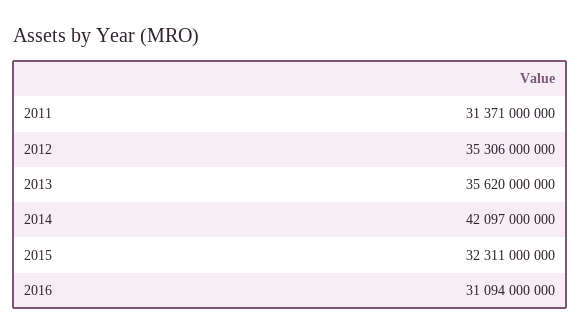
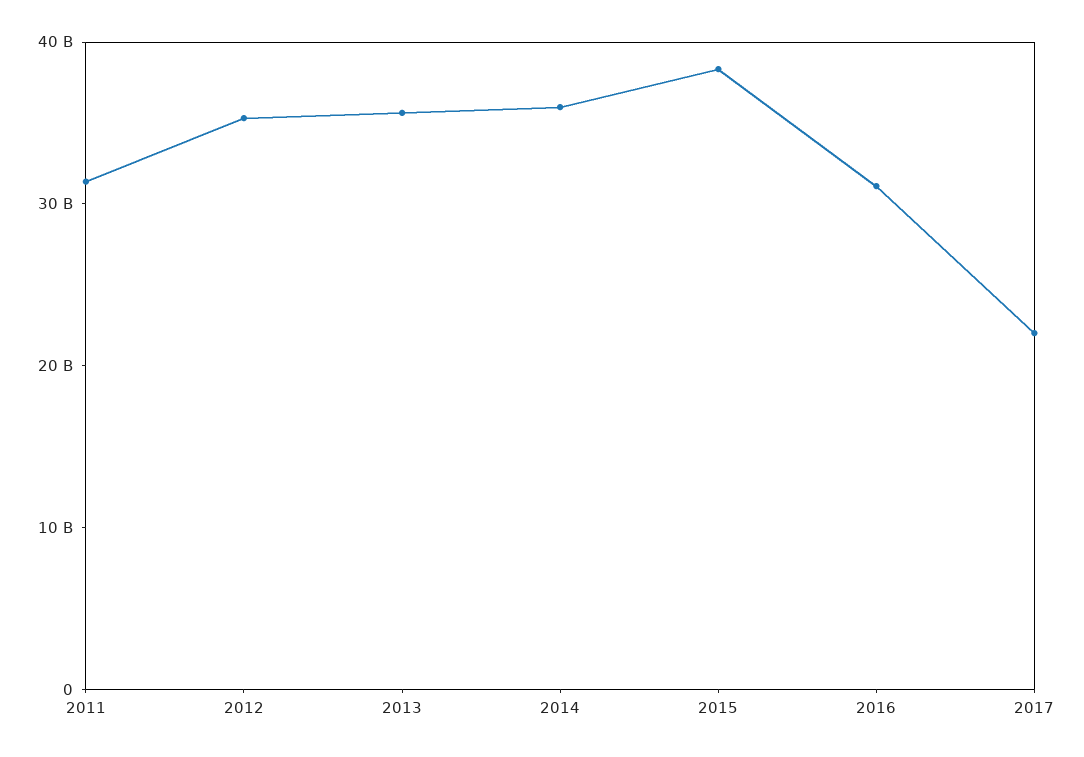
2014: 42097000000 -> 36000000000
2015: 32311000000 -> 38000000000
2017: none -> 22000000000

